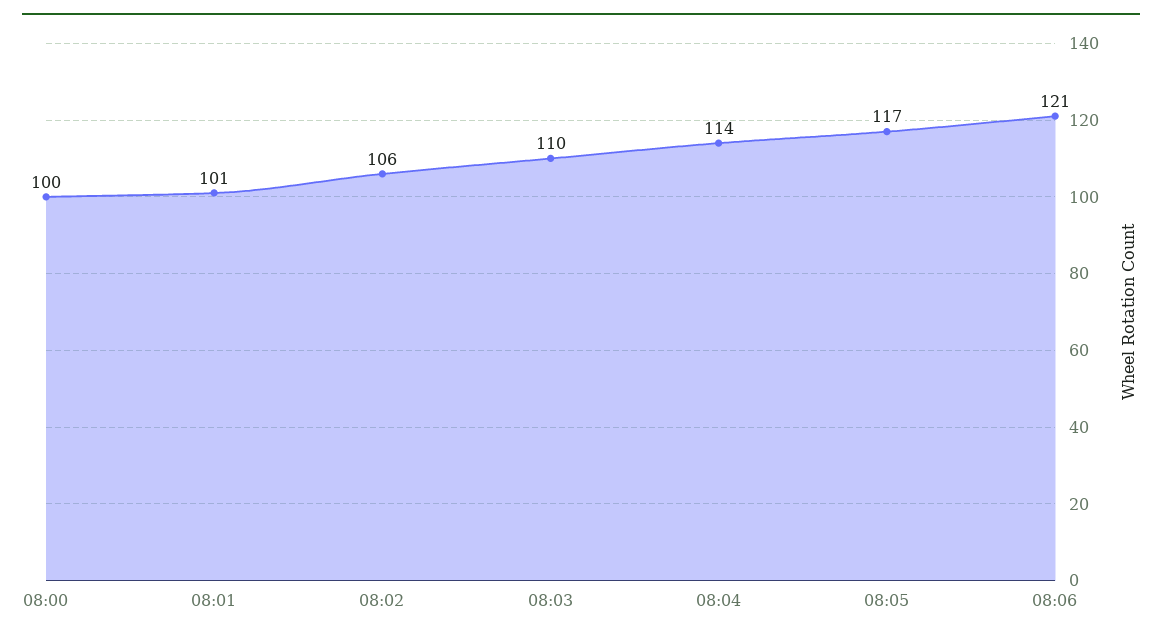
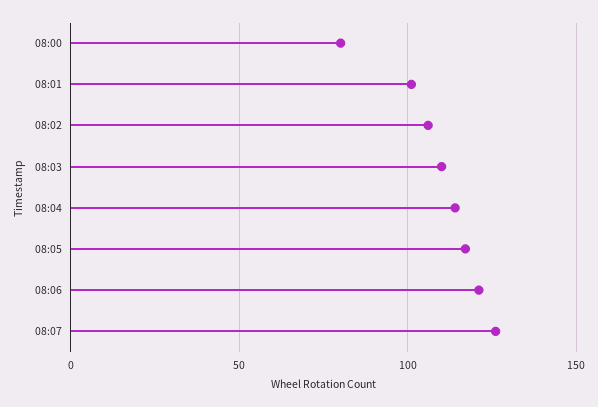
08:00: 100 -> 80
08:07: none -> 125

